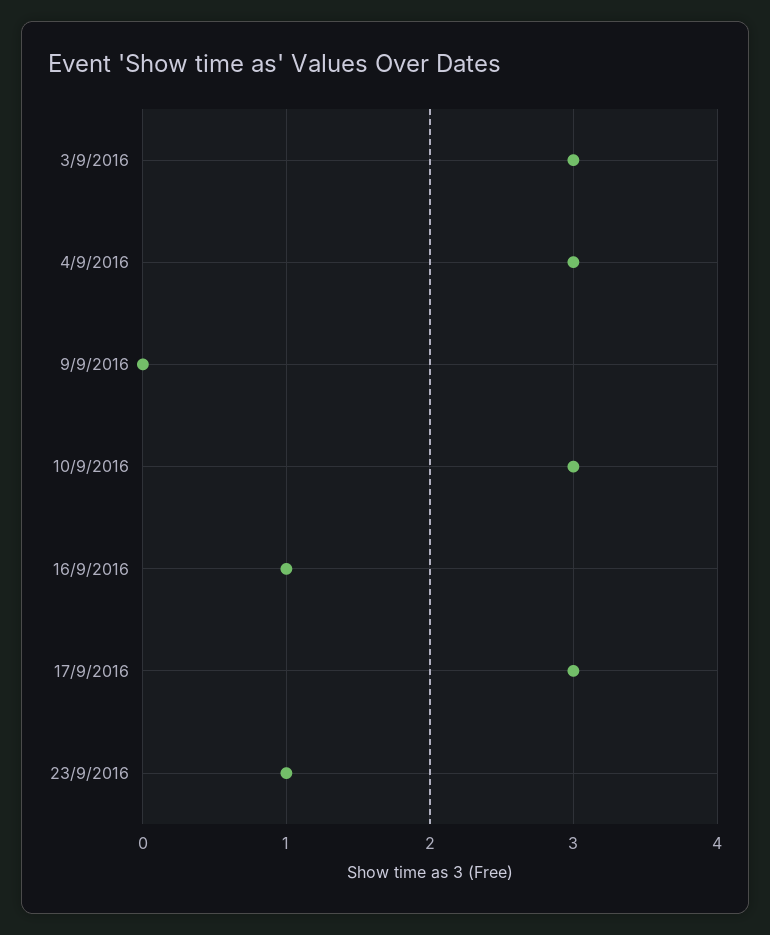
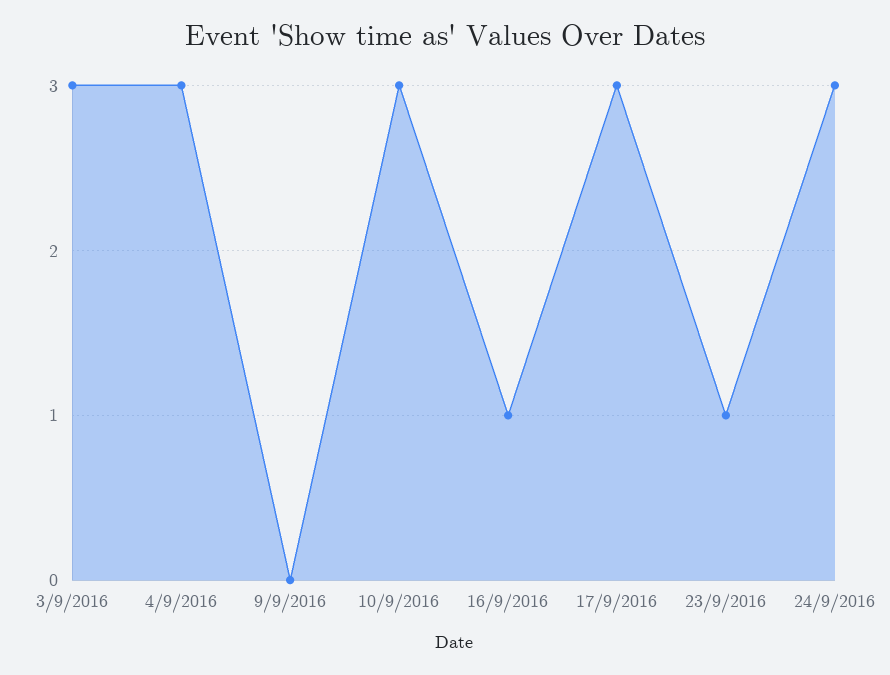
24/9/2016: none -> 3

